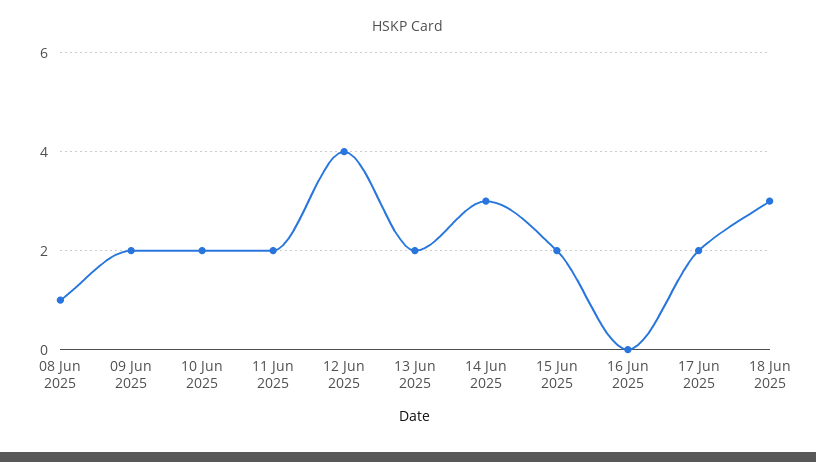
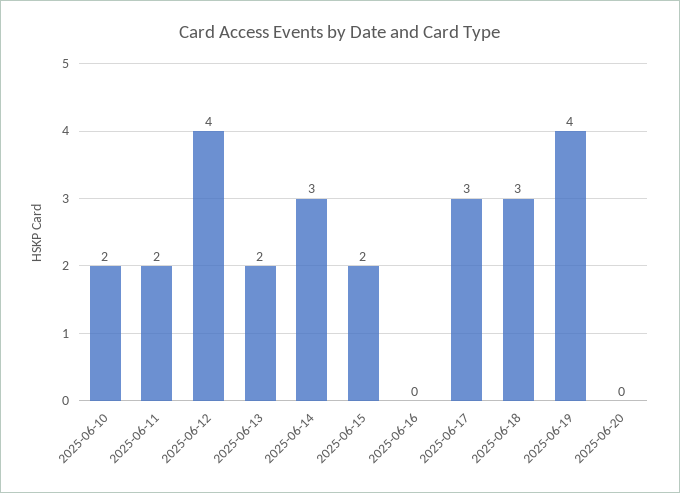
08 Jun 2025: 1 -> none
09 Jun 2025: 2 -> none
17 Jun 2025: 2 -> 3
2025-06-19: none -> 4
2025-06-20: none -> 0

